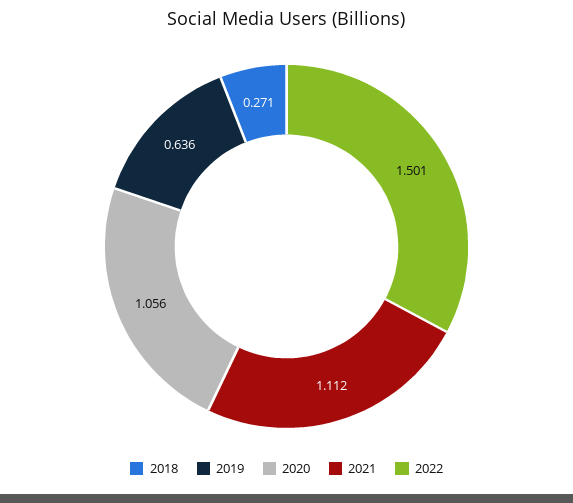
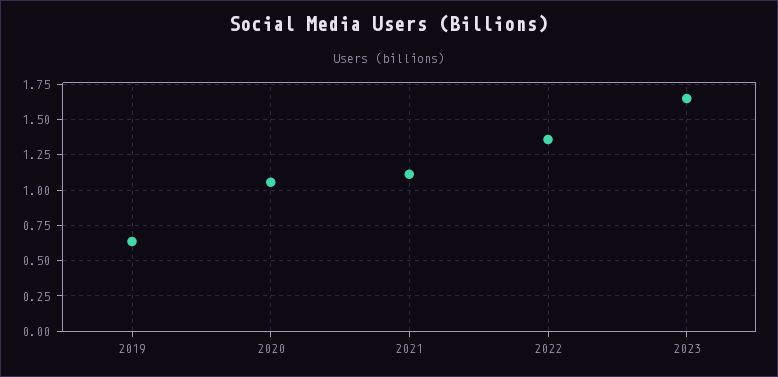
2018: 0.271 -> none
2022: 1.501 -> 1.35
2023: none -> 1.65

